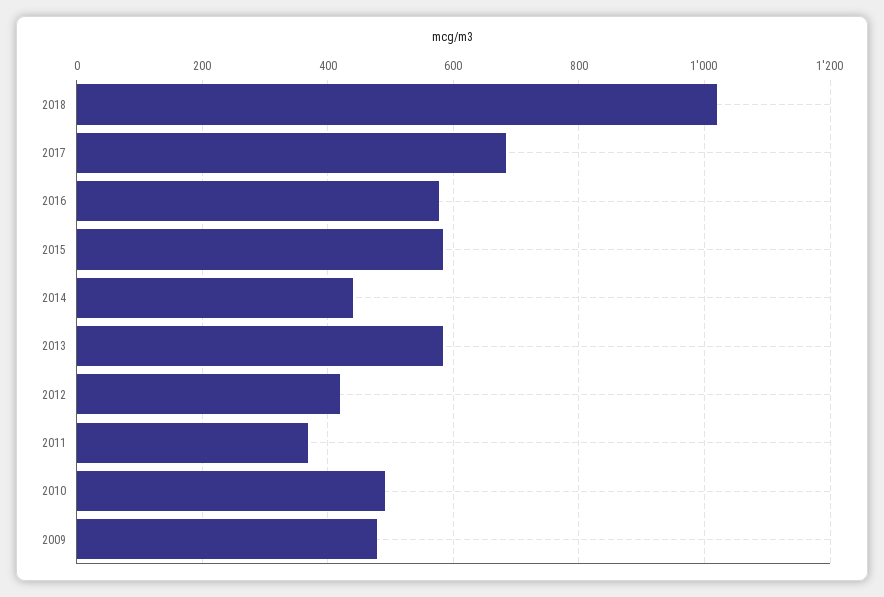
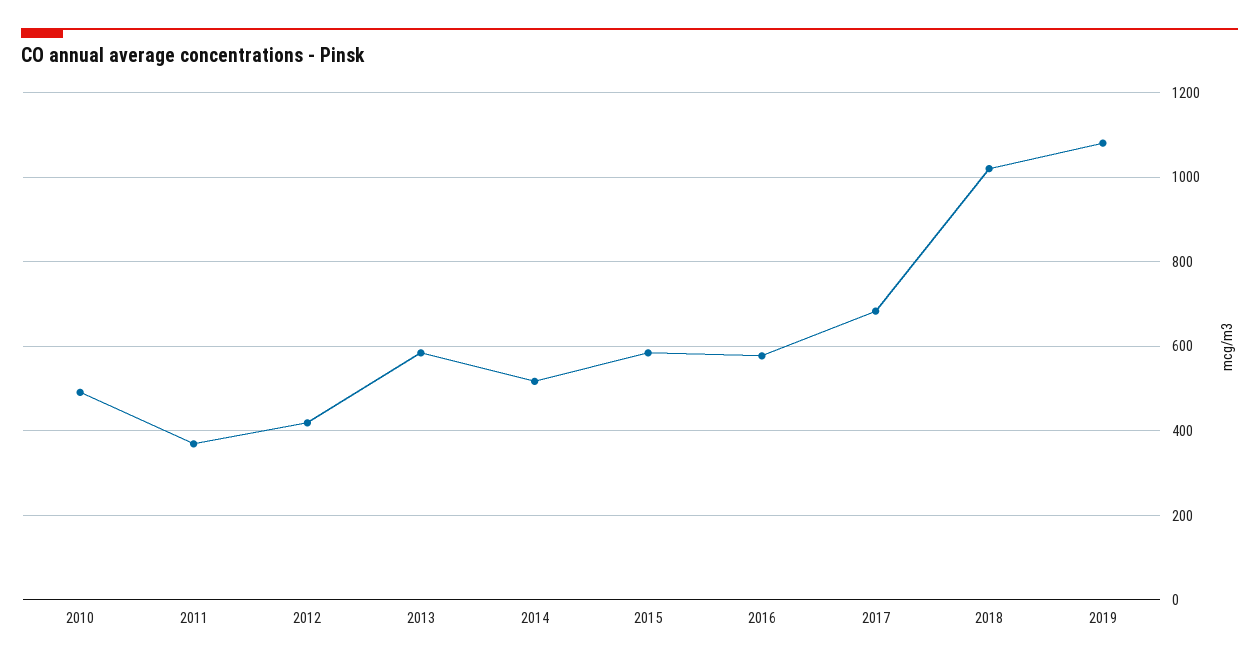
2014: 440 -> 520
2009: 480 -> none
2019: none -> 1080

